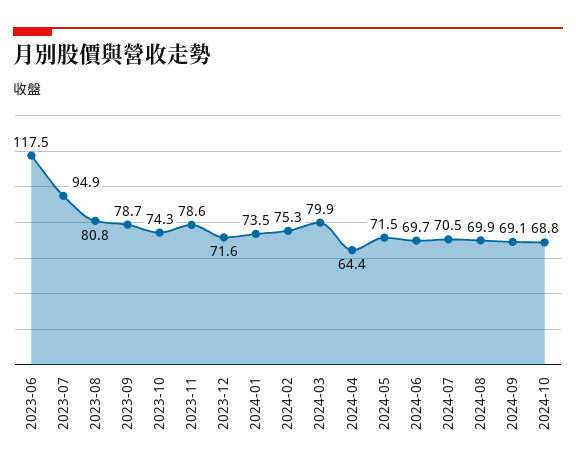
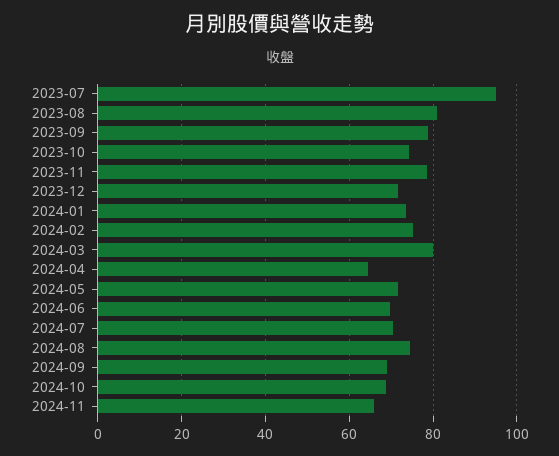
2023-06: 117.5 -> none
2024-08: 69.9 -> 74
2024-11: none -> 66

